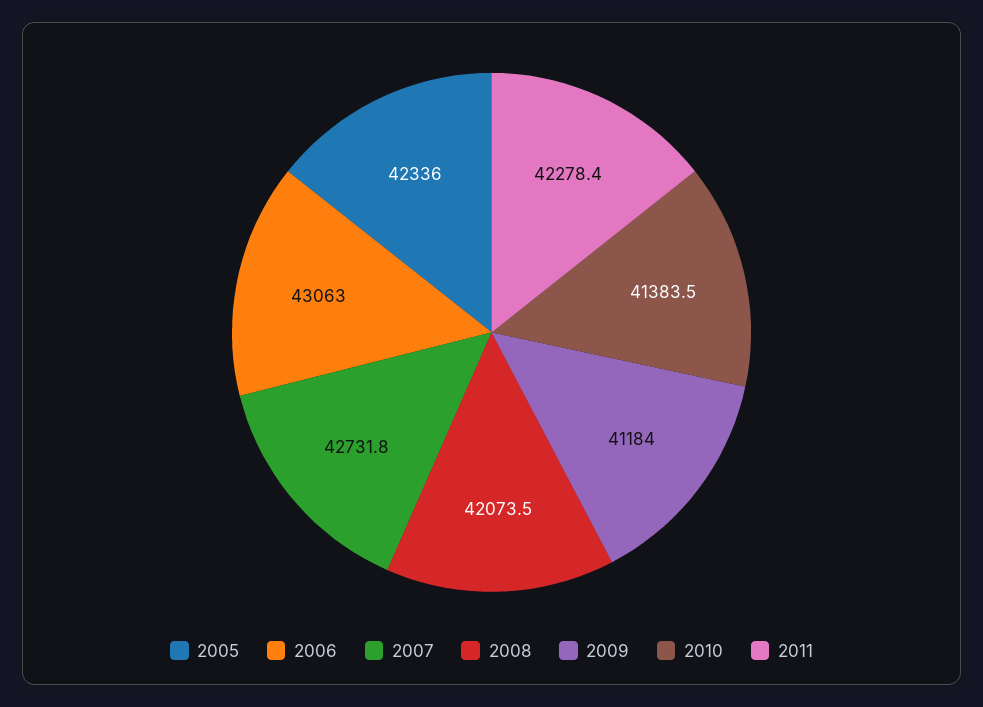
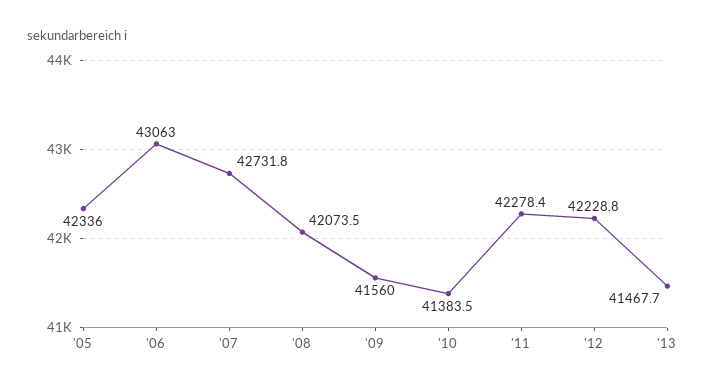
2009: 41184 -> 41560
'12: none -> 42228.8
'13: none -> 41467.7

